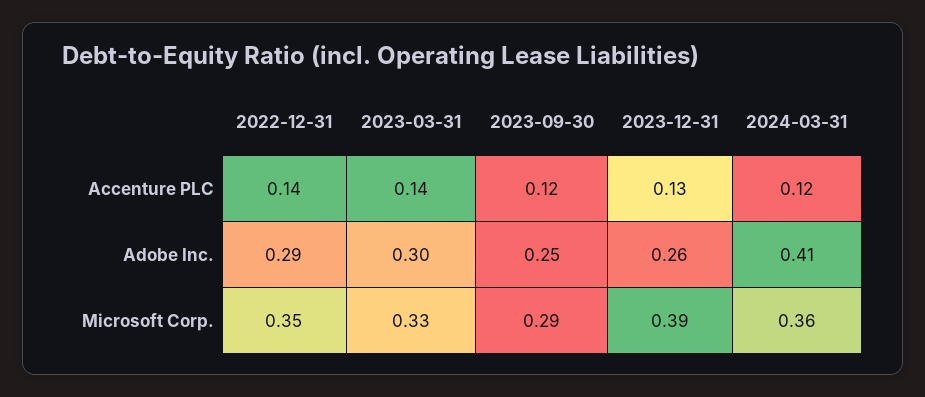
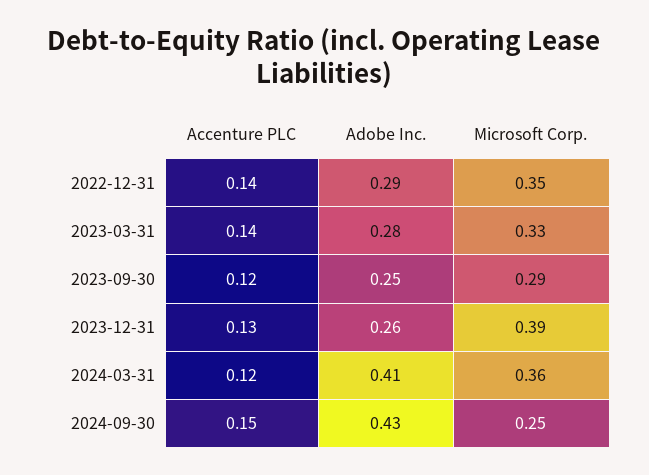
2023-03-31, Adobe Inc.: 0.3 -> 0.28
2024-09-30, Accenture PLC: none -> 0.15
2024-09-30, Adobe Inc.: none -> 0.43
2024-09-30, Microsoft Corp.: none -> 0.25

